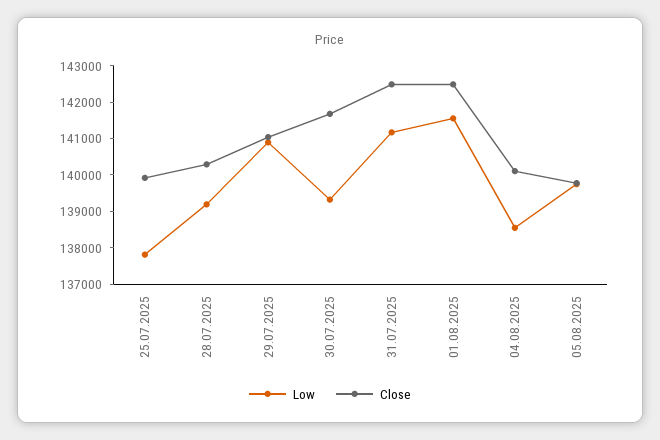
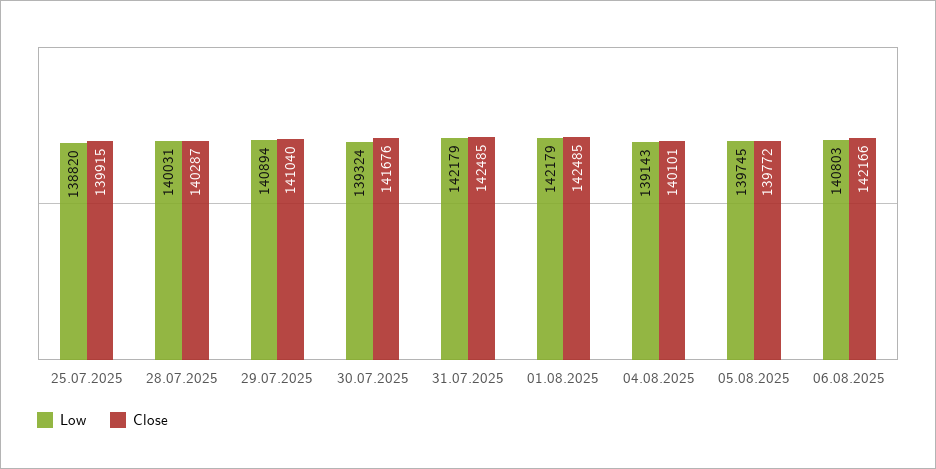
Low, 25.07.2025: 137750 -> 138820
Low, 28.07.2025: 139250 -> 140031
Low, 31.07.2025: 141250 -> 142179
Low, 01.08.2025: 141500 -> 142179
Low, 04.08.2025: 138500 -> 139143
Low, 06.08.2025: none -> 140803
Close, 06.08.2025: none -> 142166

